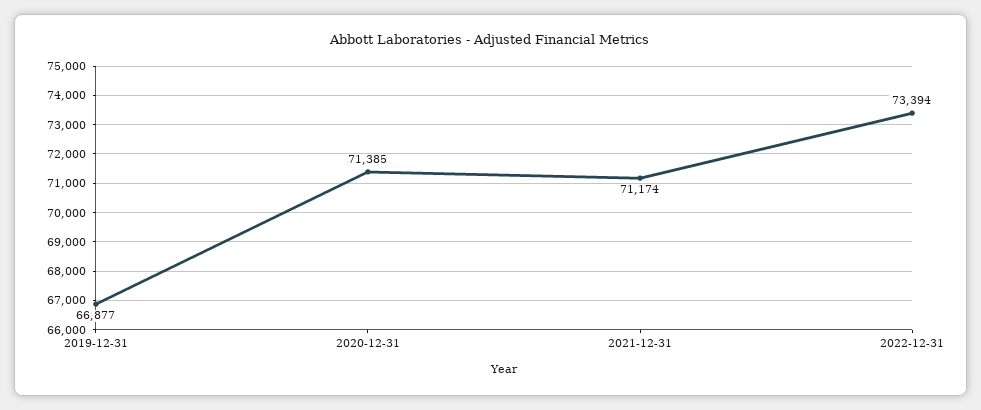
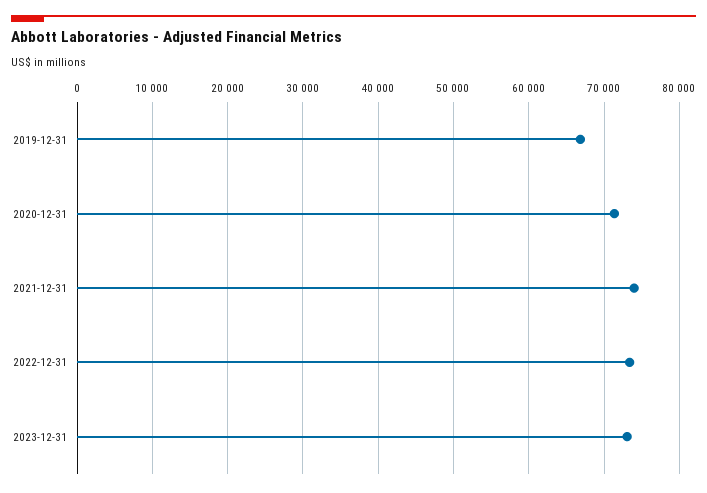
2021-12-31: 71174 -> 74000
2023-12-31: none -> 73000

